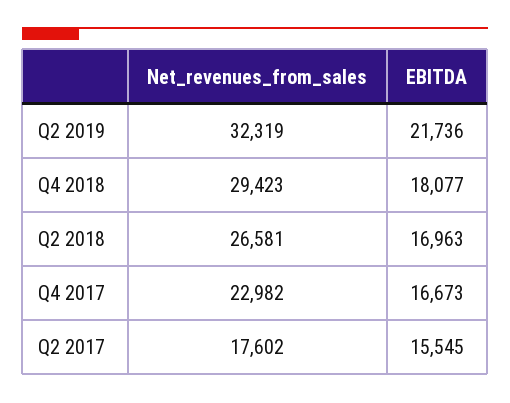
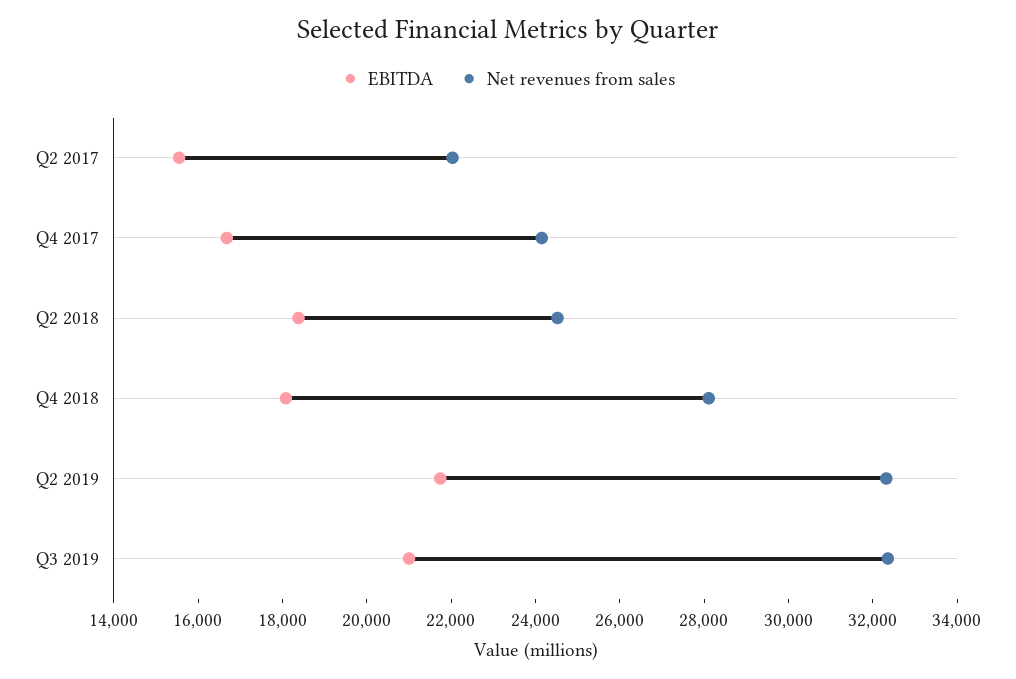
Net_revenues_from_sales, Q4 2018: 29423 -> 28000
Net_revenues_from_sales, Q2 2018: 26581 -> 24500
EBITDA, Q2 2018: 16963 -> 18500
Net_revenues_from_sales, Q4 2017: 22982 -> 24000
Net_revenues_from_sales, Q2 2017: 17602 -> 22000
EBITDA, Q3 2019: none -> 21000
Net_revenues_from_sales, Q3 2019: none -> 32500

